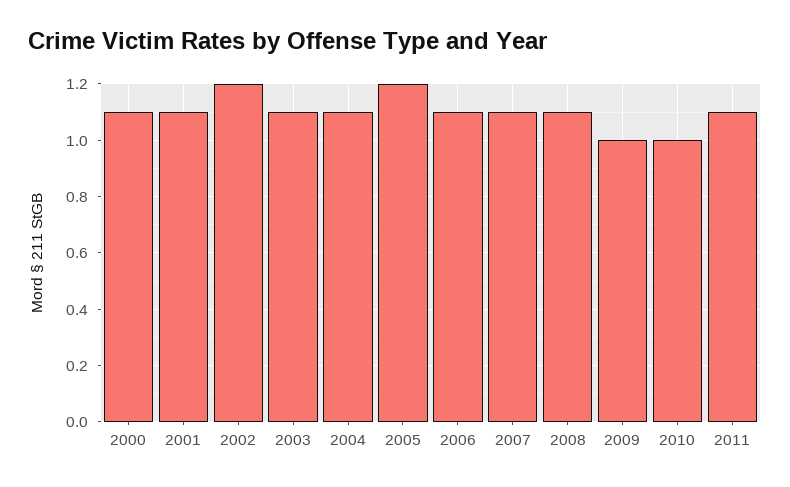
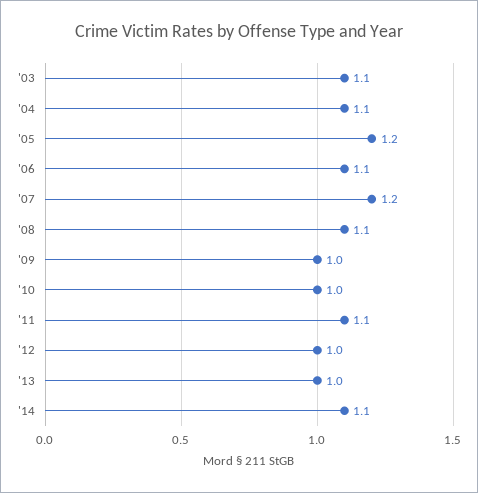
2000: 1.1 -> none
2001: 1.1 -> none
2002: 1.2 -> none
2007: 1.1 -> 1.2
'12: none -> 1
'13: none -> 1
'14: none -> 1.1

